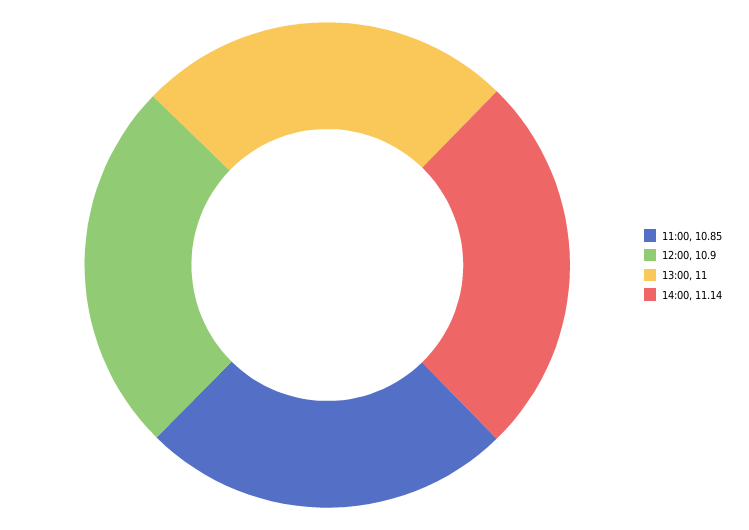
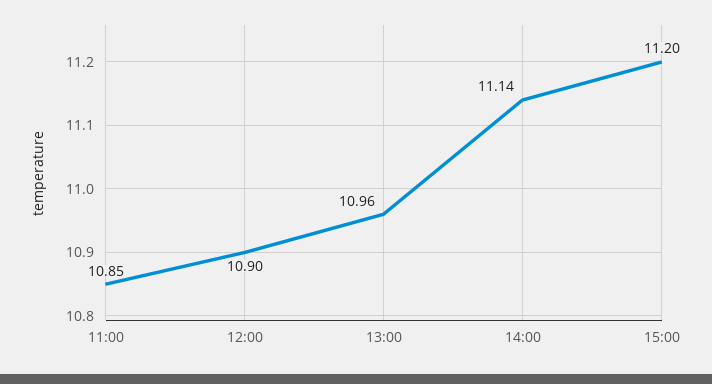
13:00: 11 -> 10.96
15:00: none -> 11.2

